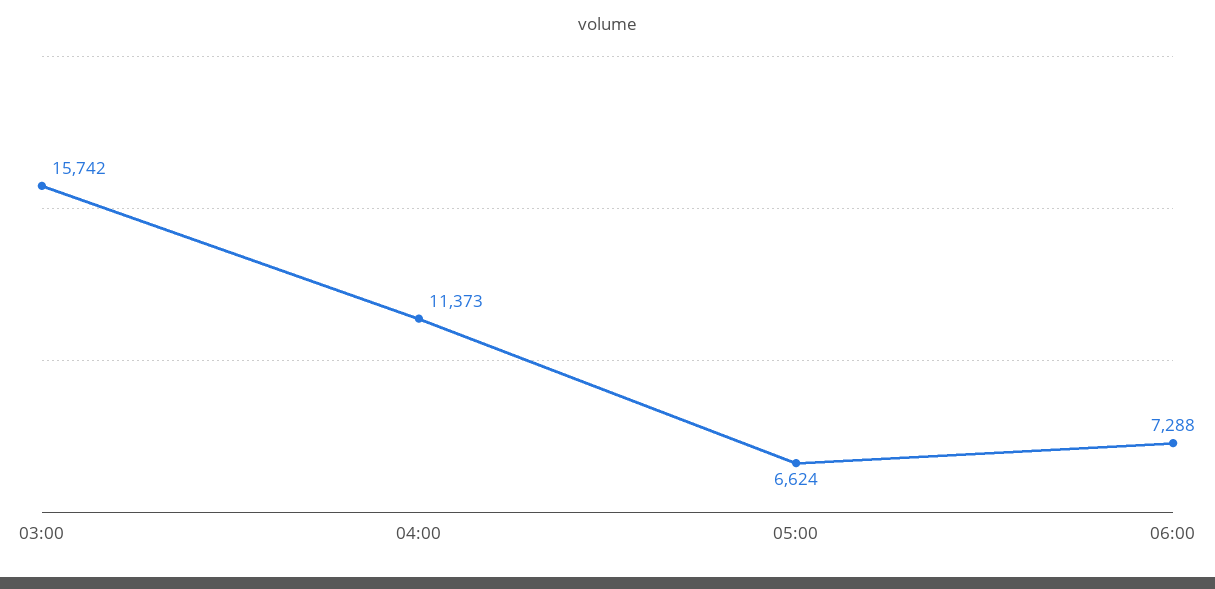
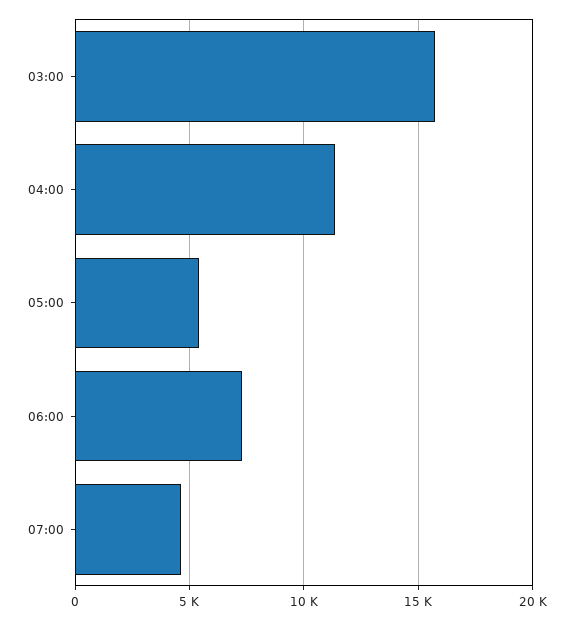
05:00: 6624 -> 5500
07:00: none -> 4500

